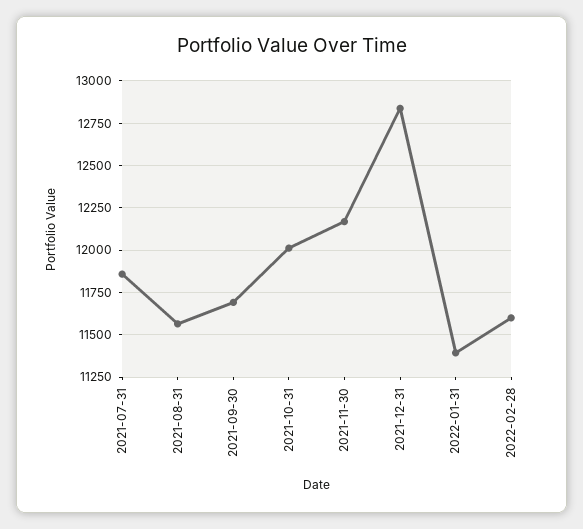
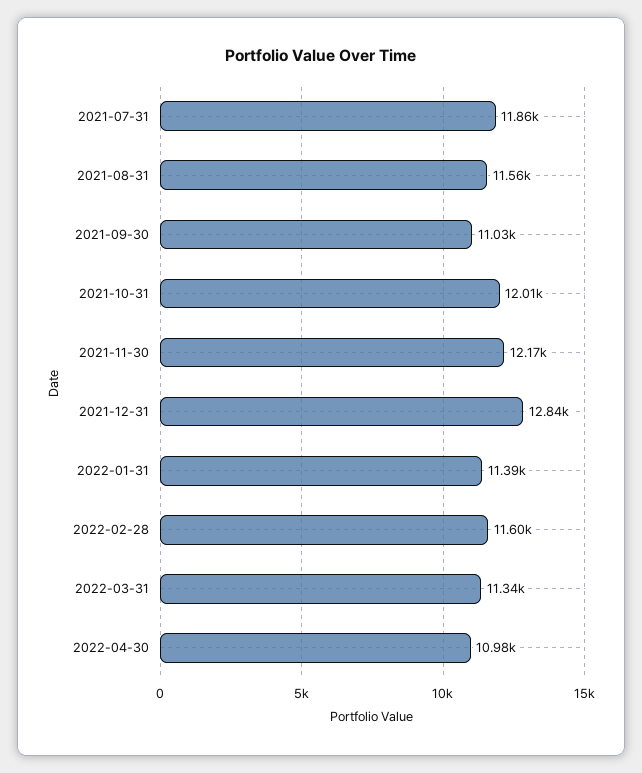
2021-09-30: 11700 -> 11030
2022-03-31: none -> 11340
2022-04-30: none -> 10980

